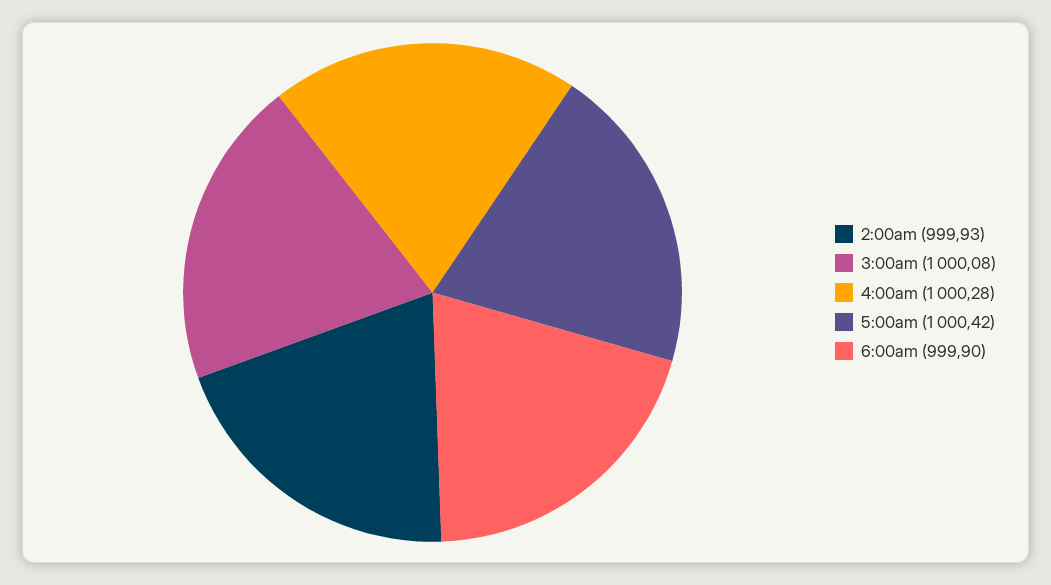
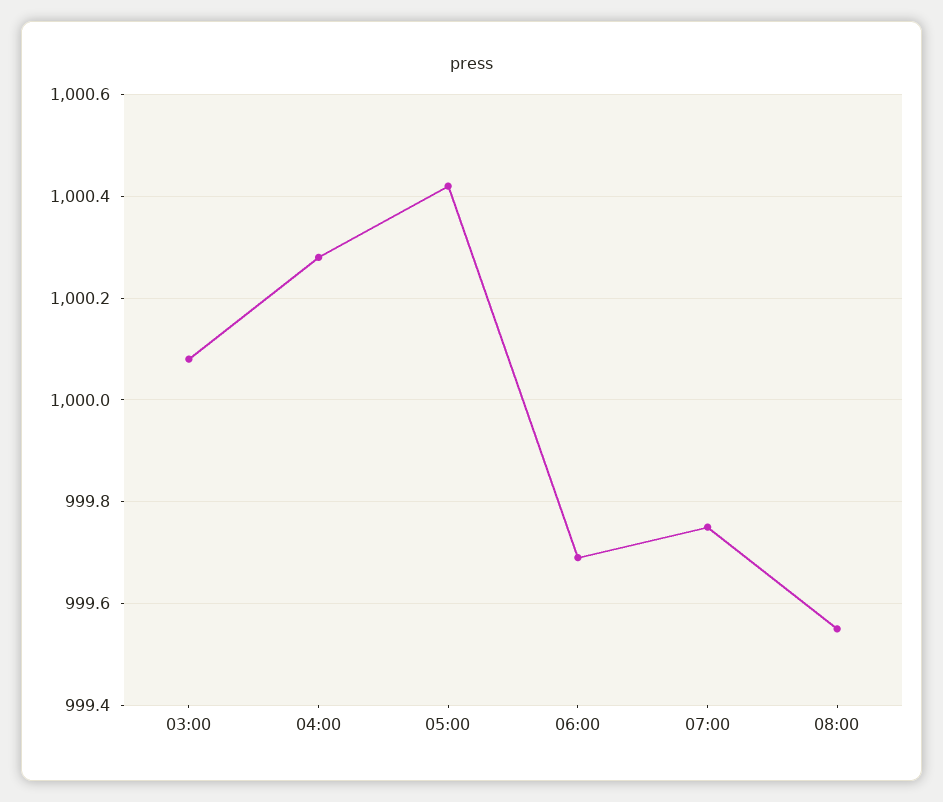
2:00am: 999.93 -> none
6:00am: 999.9 -> 999.7
07:00: none -> 999.75
08:00: none -> 999.55

